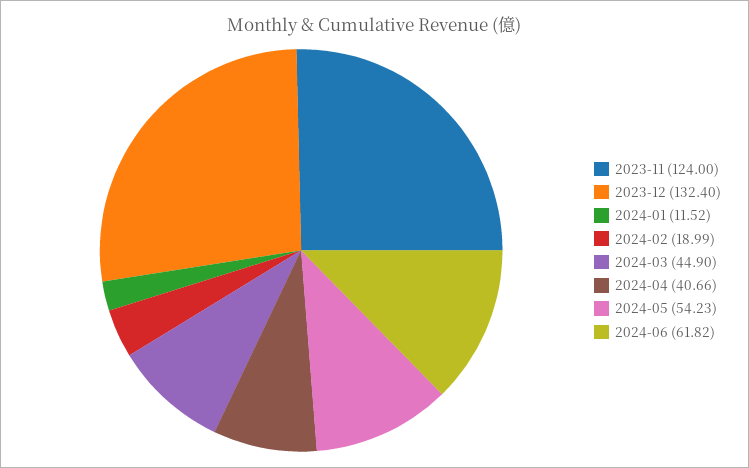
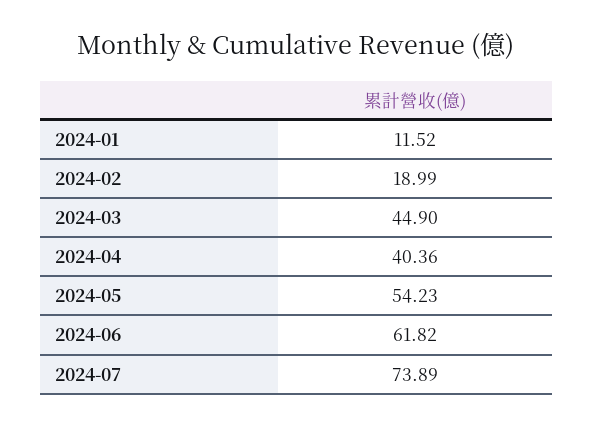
2023-11: 124 -> none
2023-12: 132.4 -> none
2024-04: 40.66 -> 40.36
2024-07: none -> 73.89

